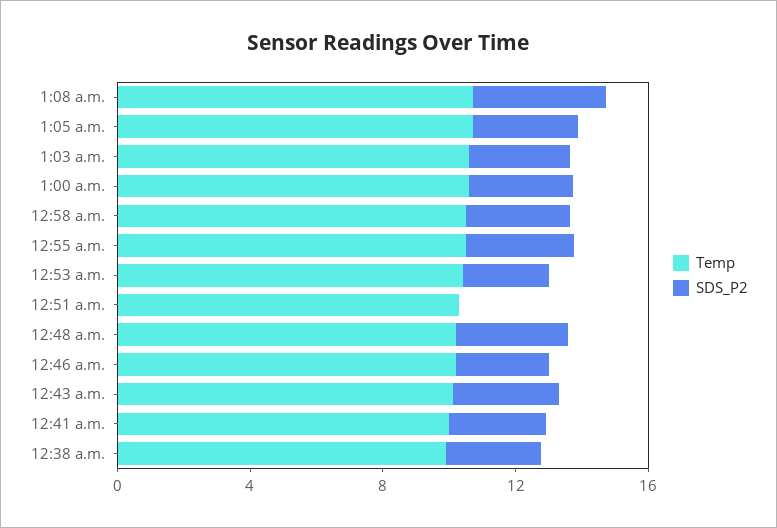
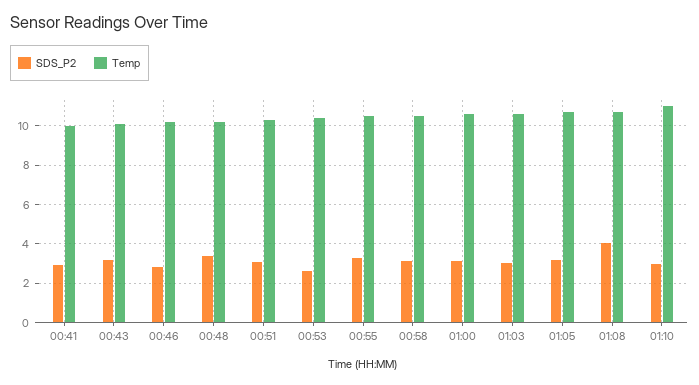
SDS_P2, 12:51 a.m.: 0 -> 3
Temp, 12:38 a.m.: 10 -> none
SDS_P2, 12:38 a.m.: 3 -> none
SDS_P2, 01:10: none -> 3
Temp, 01:10: none -> 11

